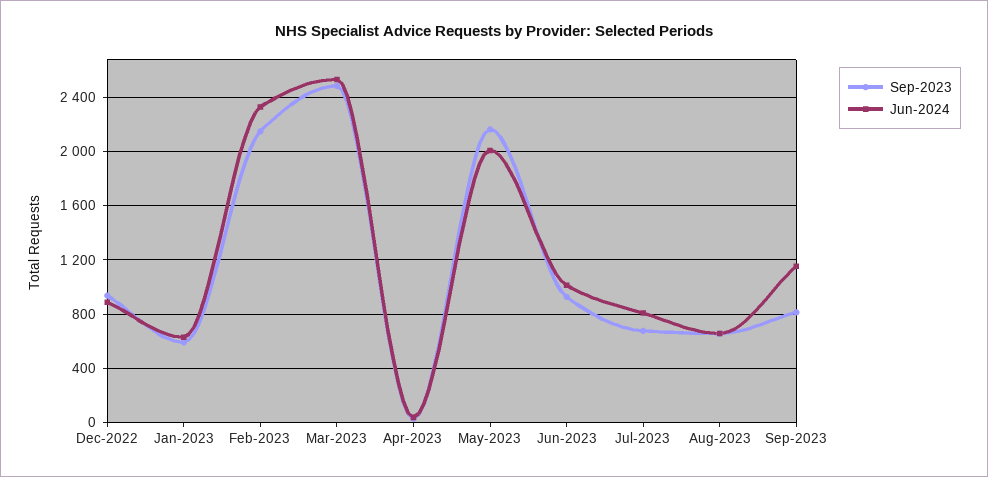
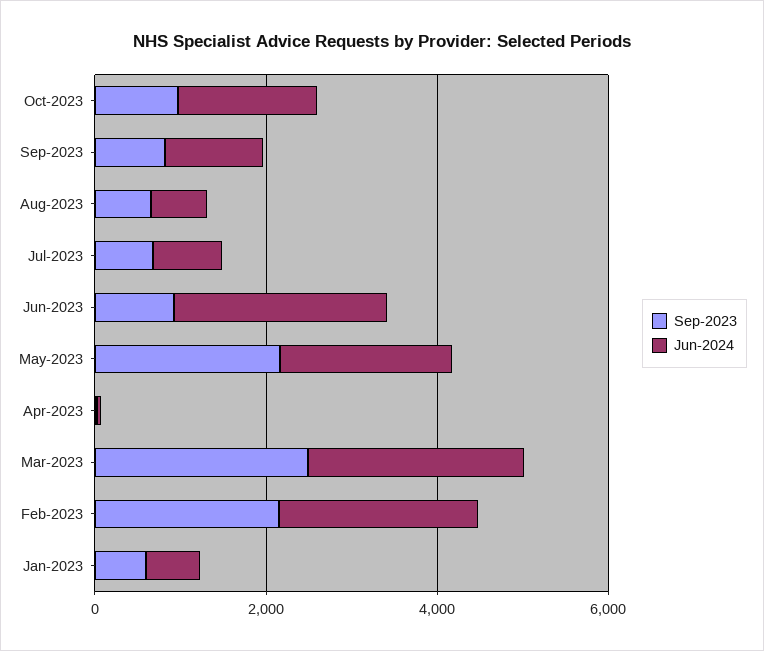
Sep-2023, Dec-2022: 950 -> none
Jun-2024, Dec-2022: 900 -> none
Jun-2024, Jun-2023: 1000 -> 2500
Sep-2023, Oct-2023: none -> 1000
Jun-2024, Oct-2023: none -> 1500

